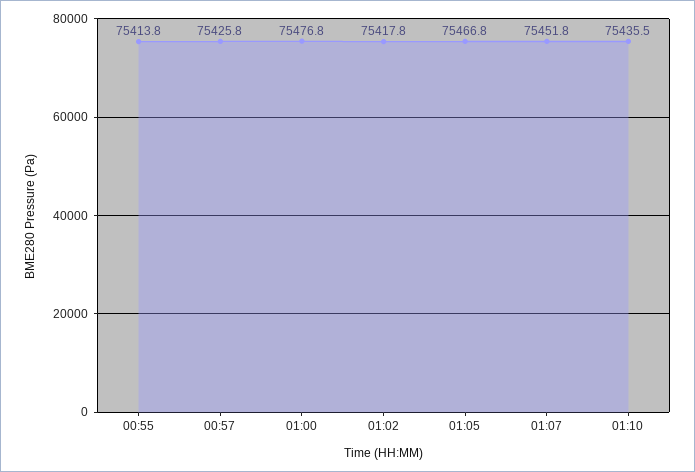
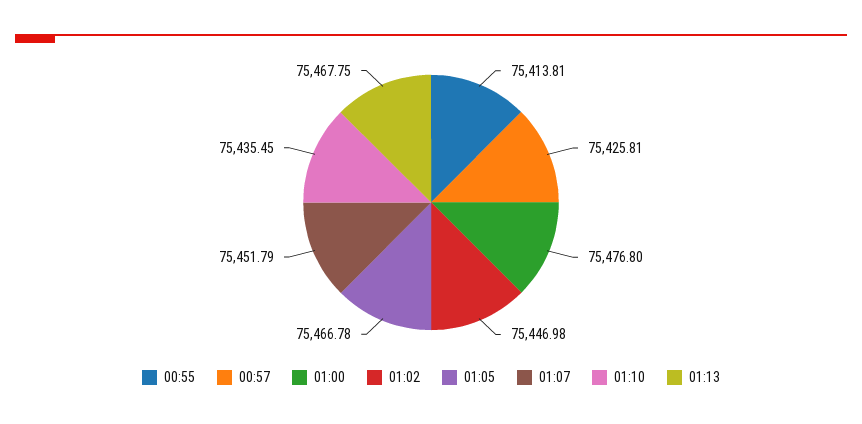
01:02: 75417.8 -> 75446.98
01:13: none -> 75467.75

